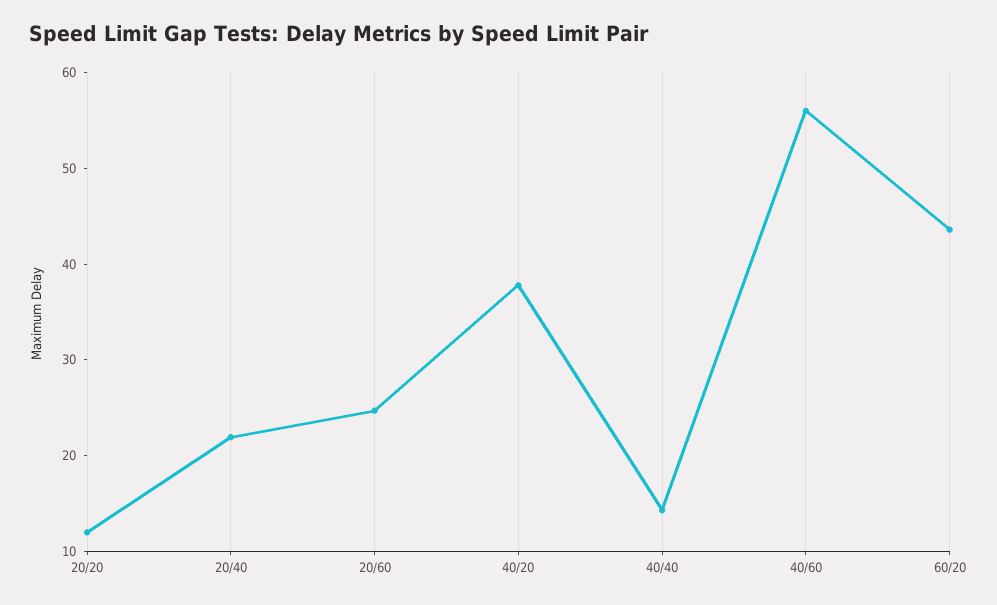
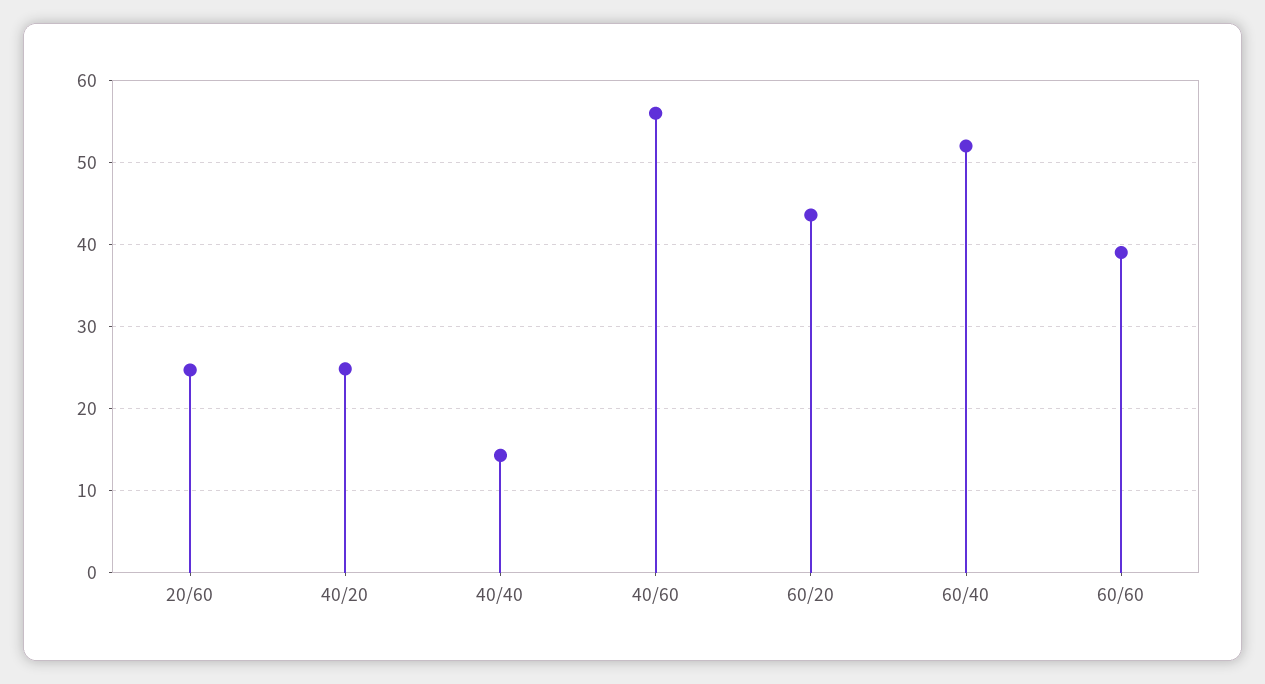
20/20: 12 -> none
20/40: 22 -> none
40/20: 38 -> 25
60/40: none -> 52
60/60: none -> 39

